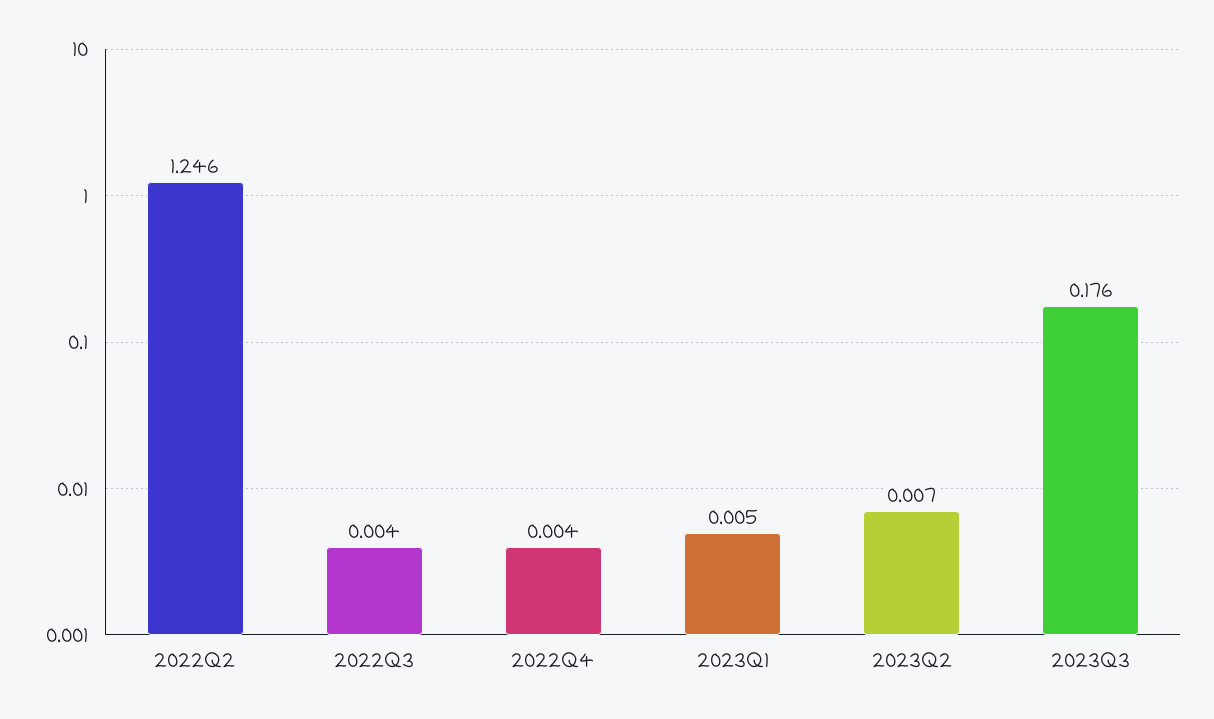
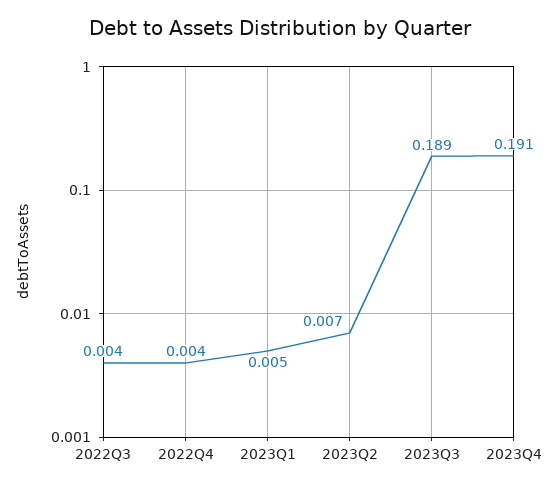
2022Q2: 1.246 -> none
2023Q3: 0.176 -> 0.189
2023Q4: none -> 0.191

